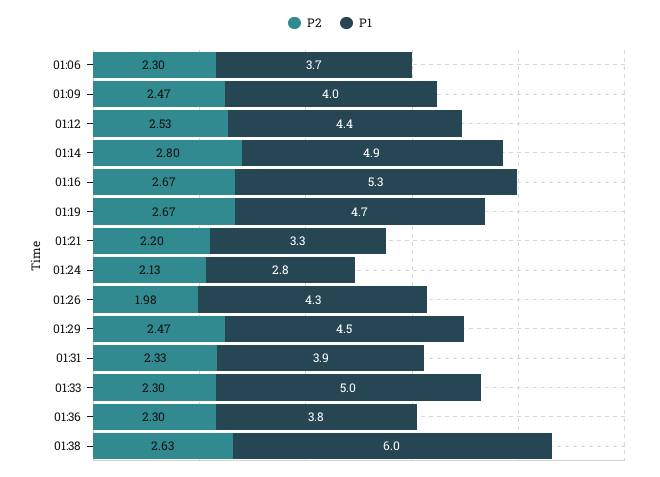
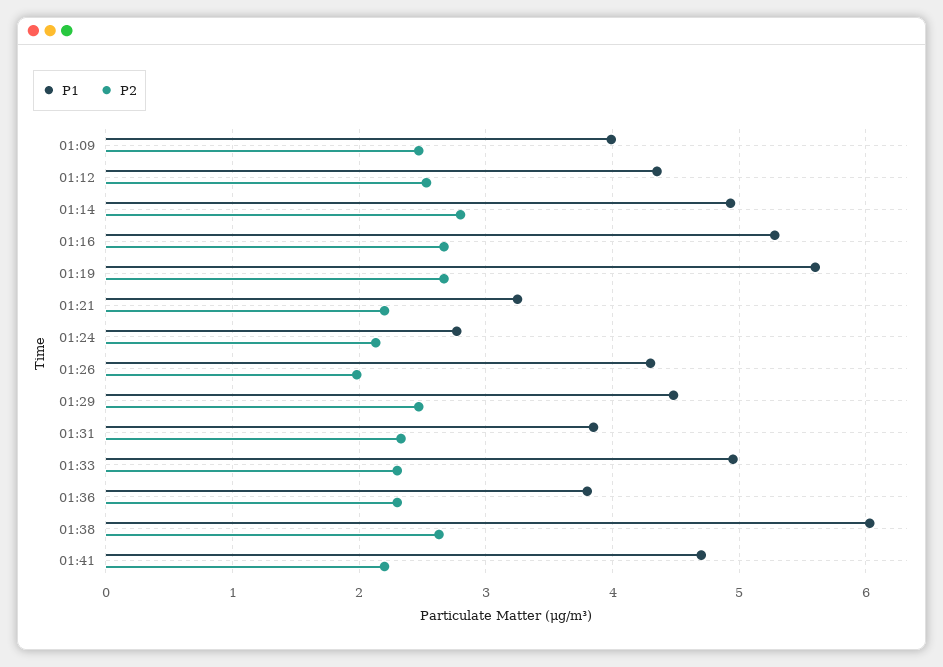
P2, 01:06: 2.3 -> none
P1, 01:06: 3.7 -> none
P1, 01:19: 4.7 -> 5.6
P1, 01:41: none -> 4.7
P2, 01:41: none -> 2.2

